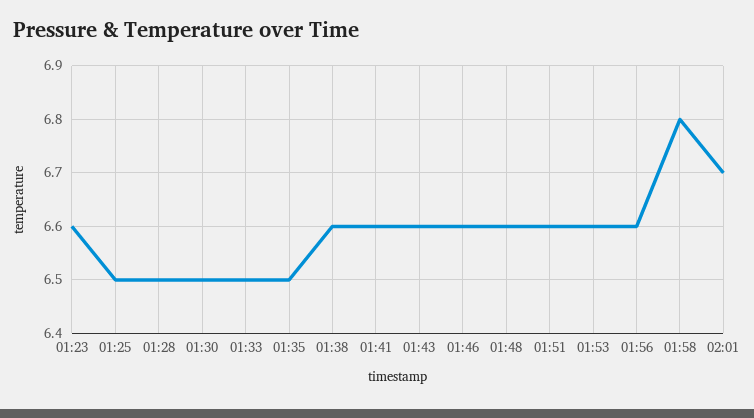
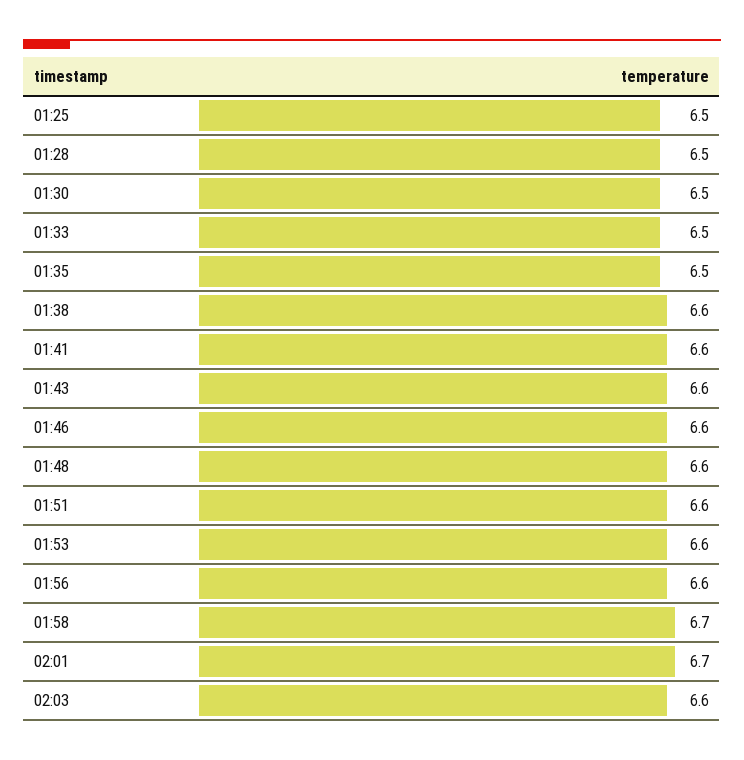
01:23: 6.6 -> none
01:58: 6.8 -> 6.7
02:03: none -> 6.6

